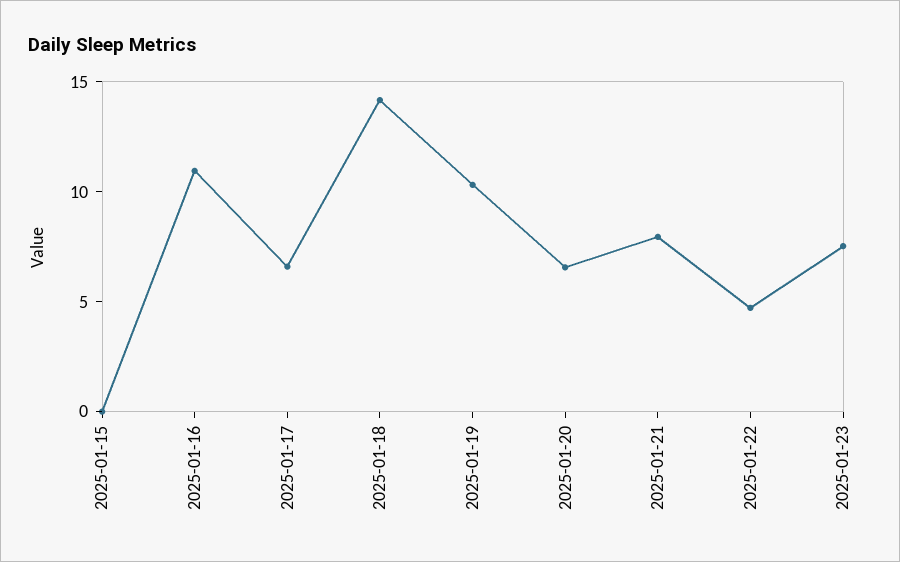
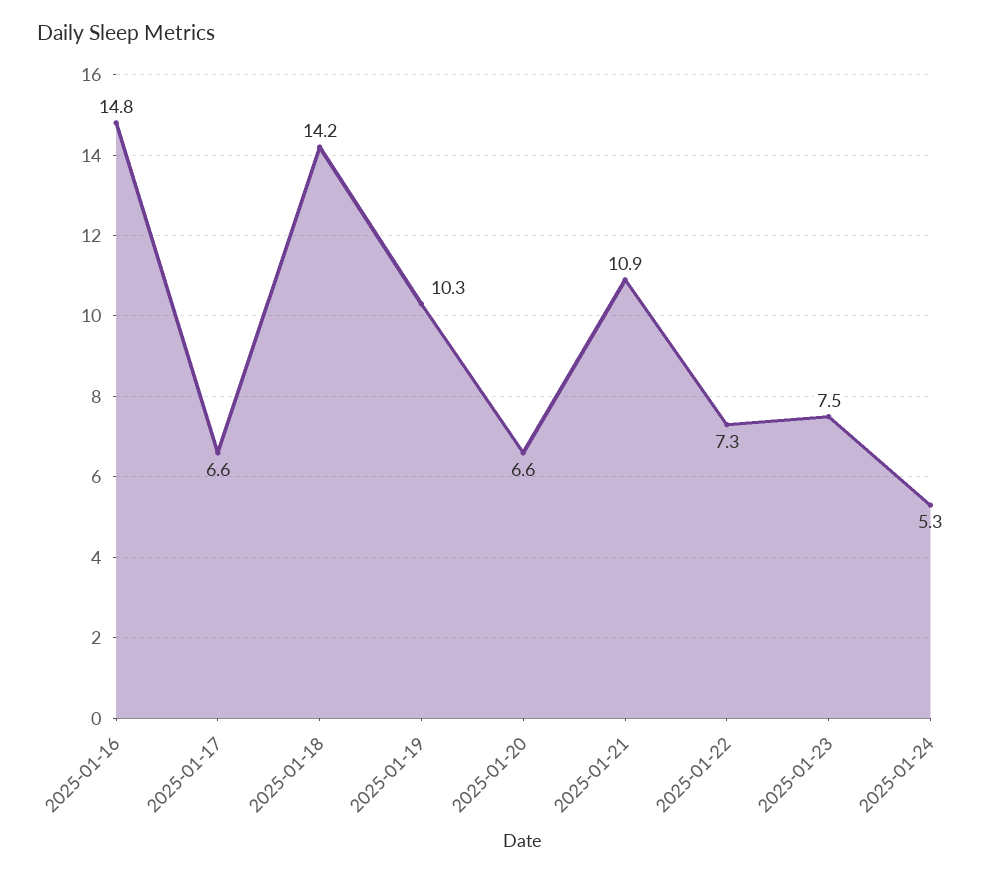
2025-01-15: 0 -> none
2025-01-16: 11 -> 14.8
2025-01-21: 8 -> 10.9
2025-01-22: 5 -> 7.3
2025-01-24: none -> 5.3

